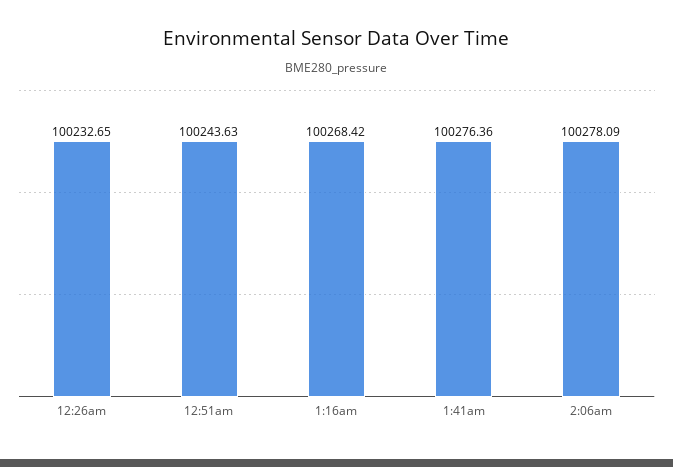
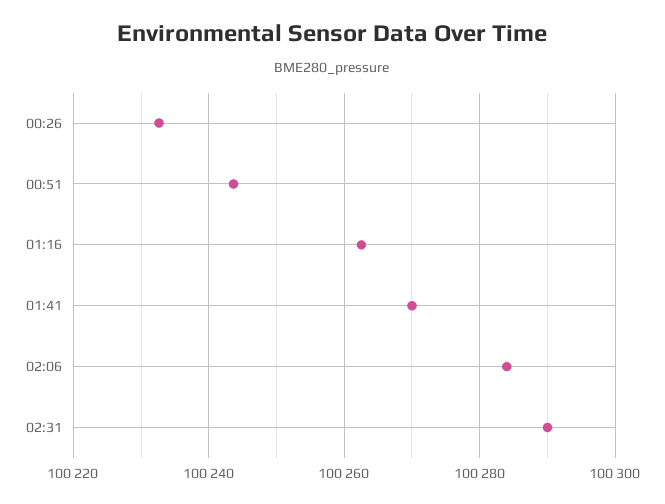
1:16am: 100268.42 -> 100262
1:41am: 100276.36 -> 100270
2:06am: 100278.09 -> 100284
02:31: none -> 100290

